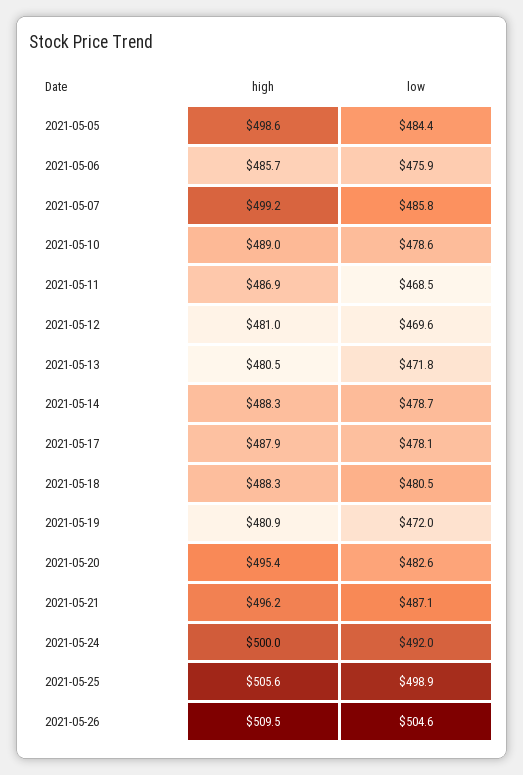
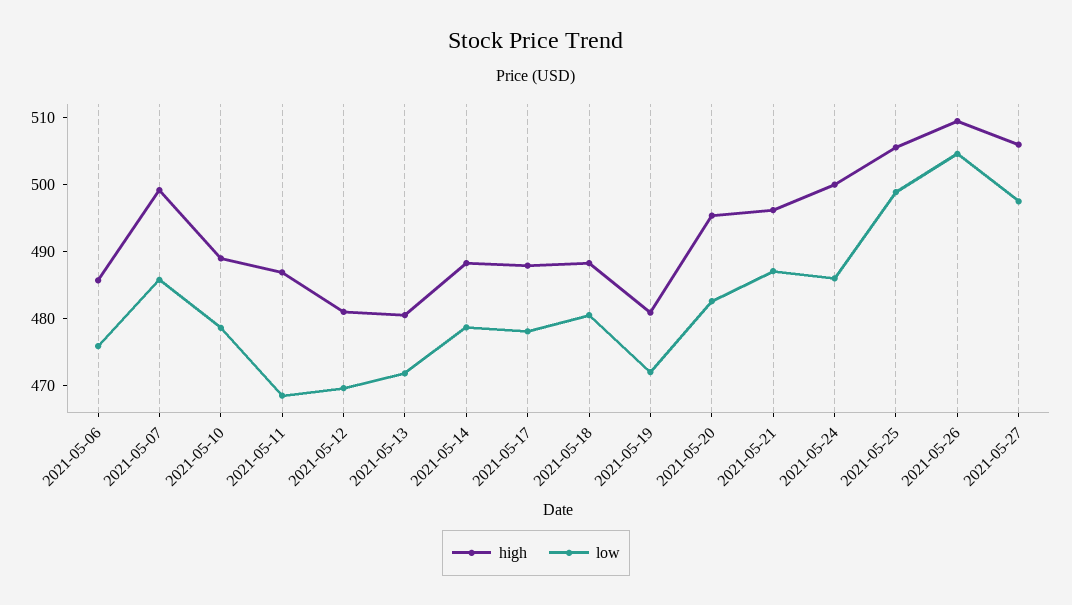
high, 2021-05-05: 498.6 -> none
low, 2021-05-05: 484.4 -> none
low, 2021-05-24: 492 -> 486
high, 2021-05-27: none -> 506
low, 2021-05-27: none -> 498

